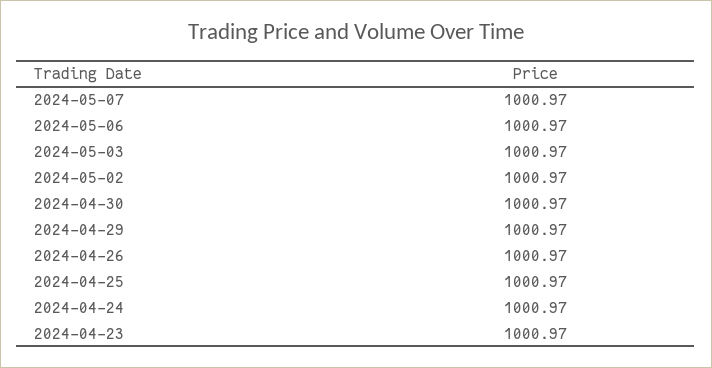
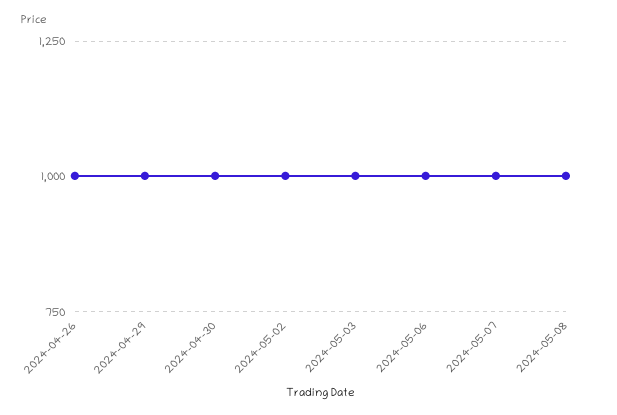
2024-04-25: 1000.97 -> none
2024-04-24: 1000.97 -> none
2024-04-23: 1000.97 -> none
2024-05-08: none -> 1000

